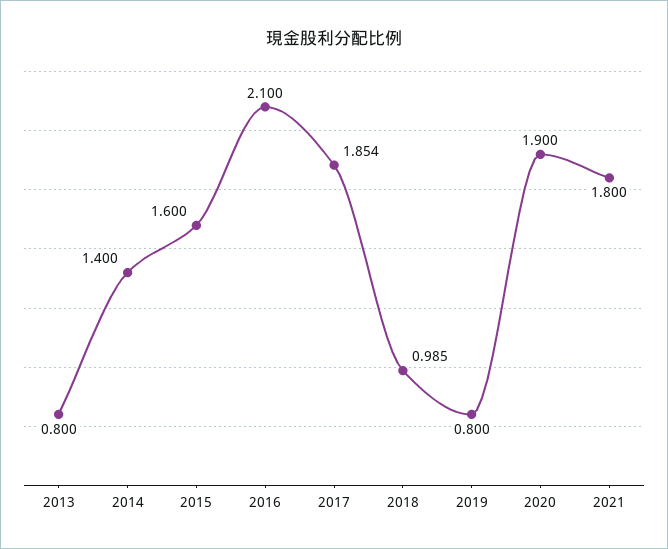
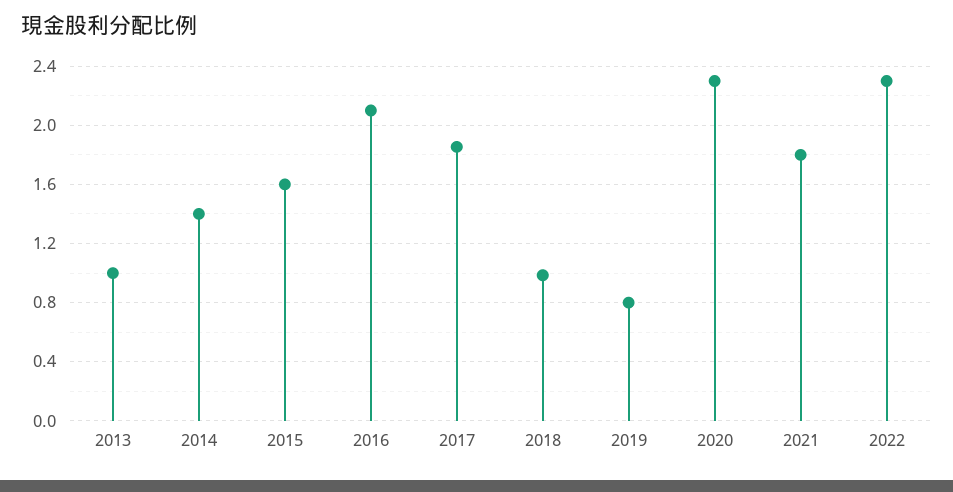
2013: 0.8 -> 1
2020: 1.9 -> 2.3
2022: none -> 2.3

